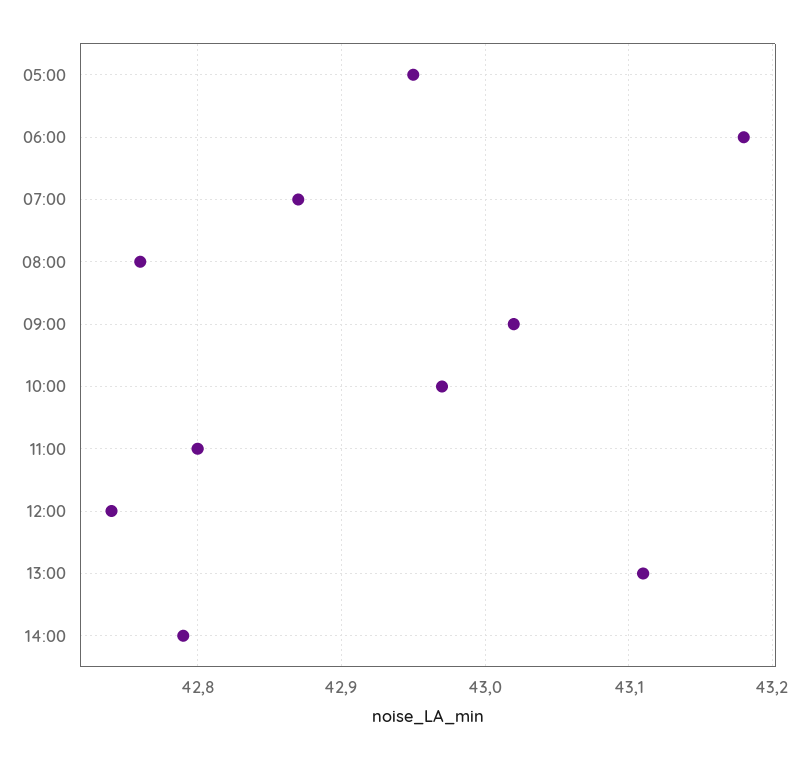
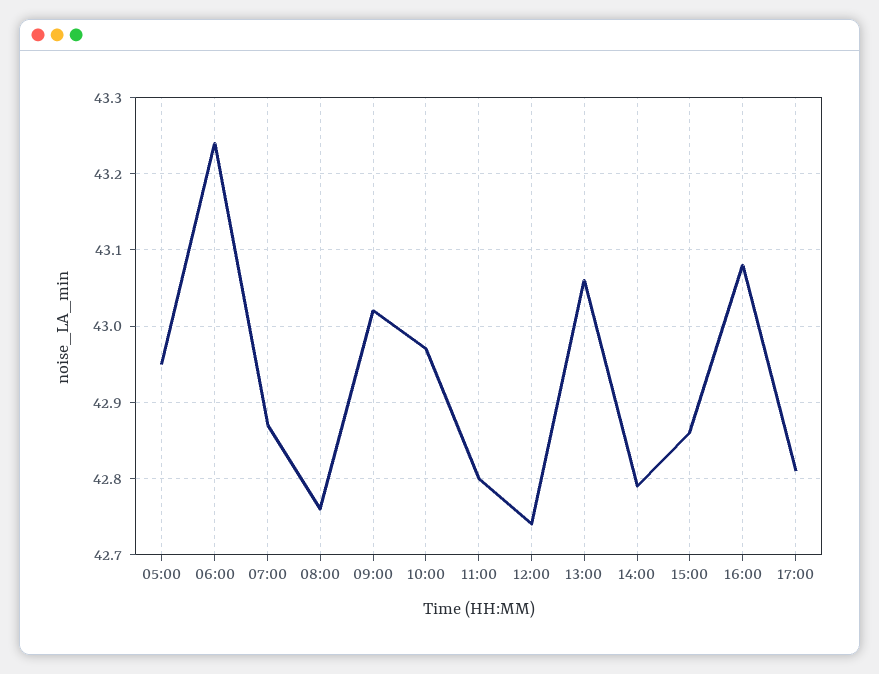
06:00: 43.18 -> 43.24
13:00: 43.11 -> 43.06
15:00: none -> 42.86
16:00: none -> 43.08
17:00: none -> 42.81

